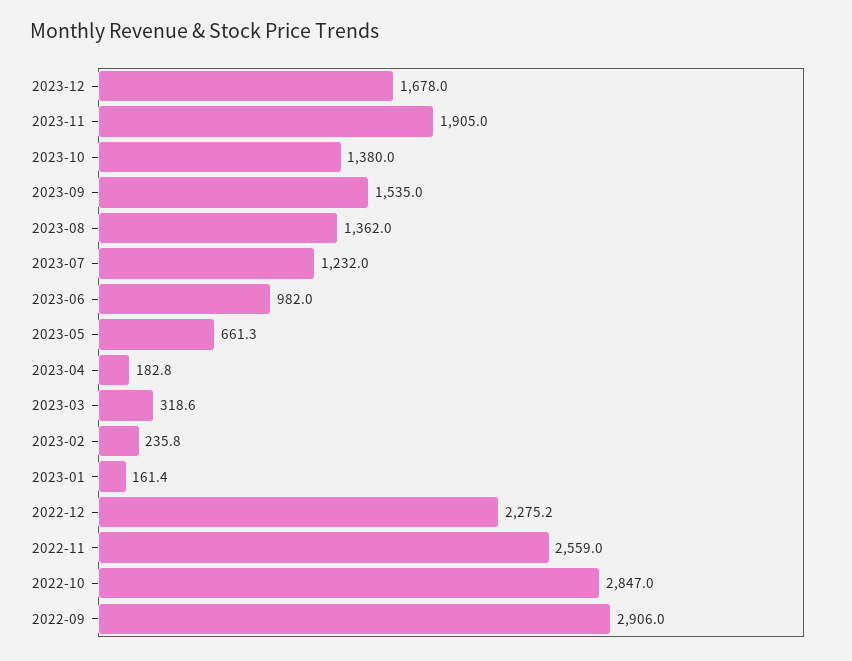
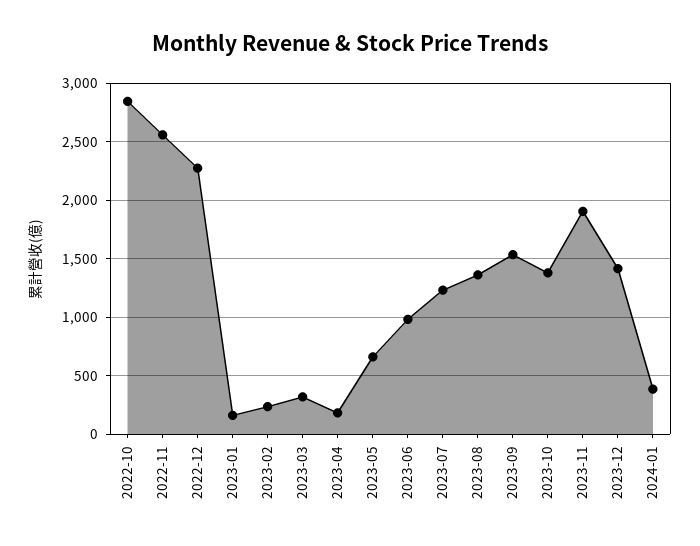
2023-12: 1678 -> 1400
2022-09: 2906 -> none
2024-01: none -> 400

